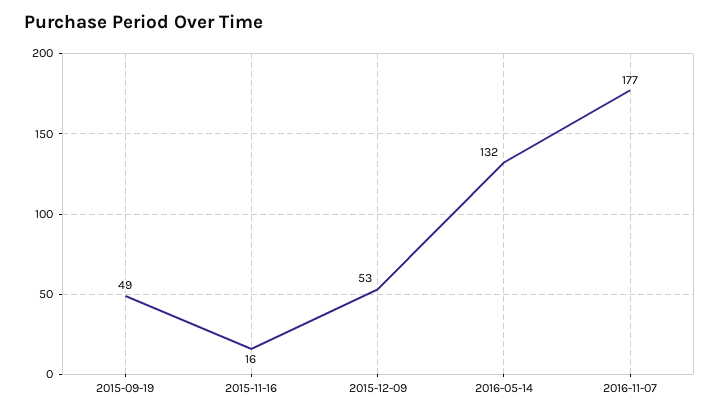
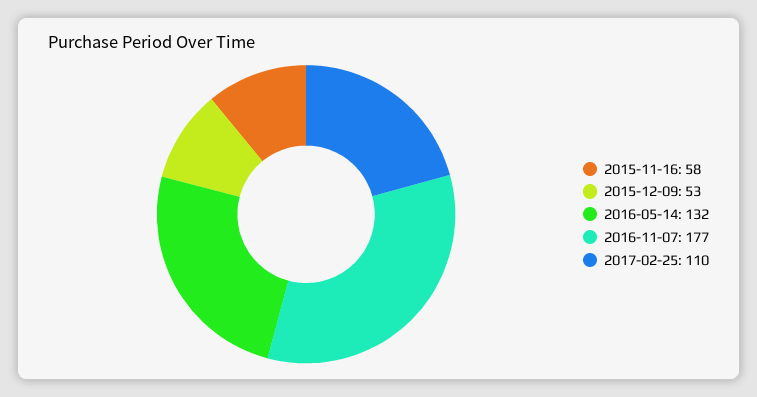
2015-09-19: 49 -> none
2015-11-16: 16 -> 58
2017-02-25: none -> 110

